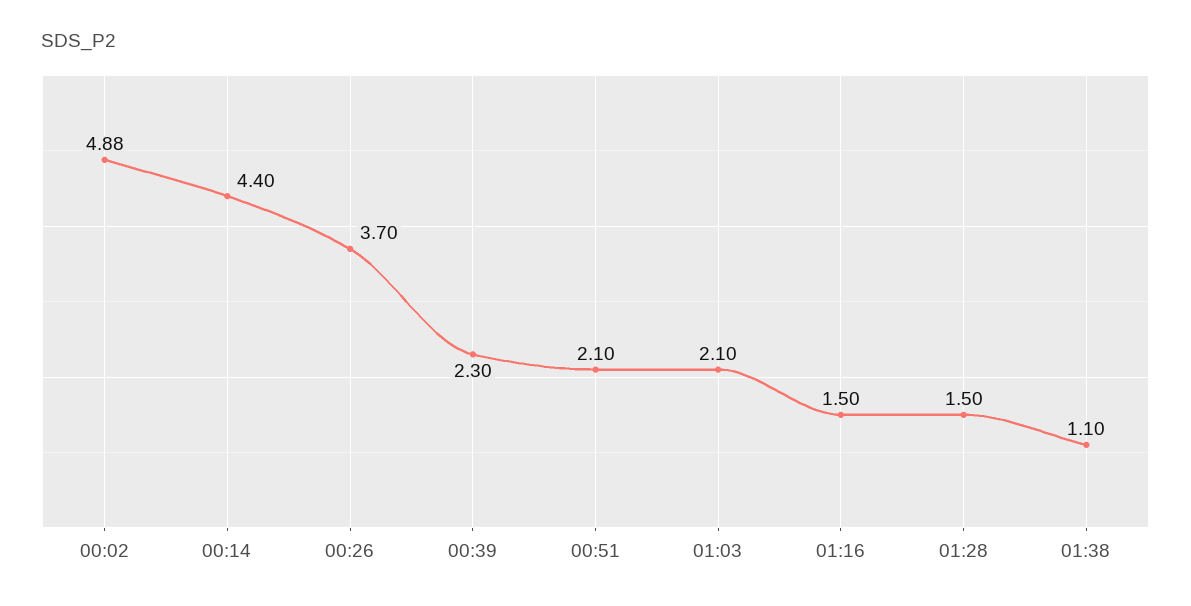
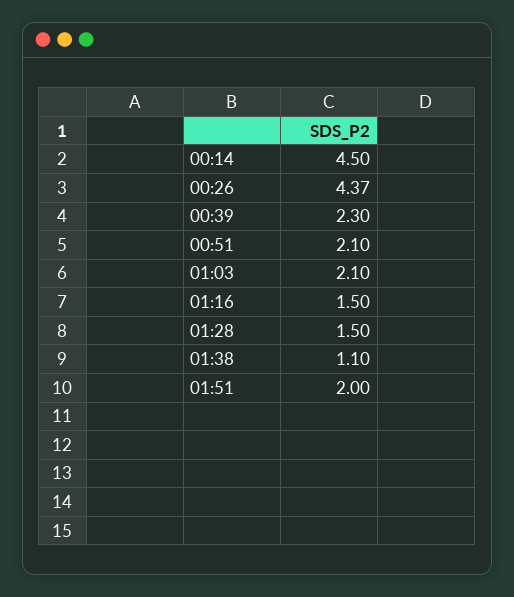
00:02: 4.88 -> none
00:14: 4.4 -> 4.5
00:26: 3.7 -> 4.37
01:51: none -> 2

